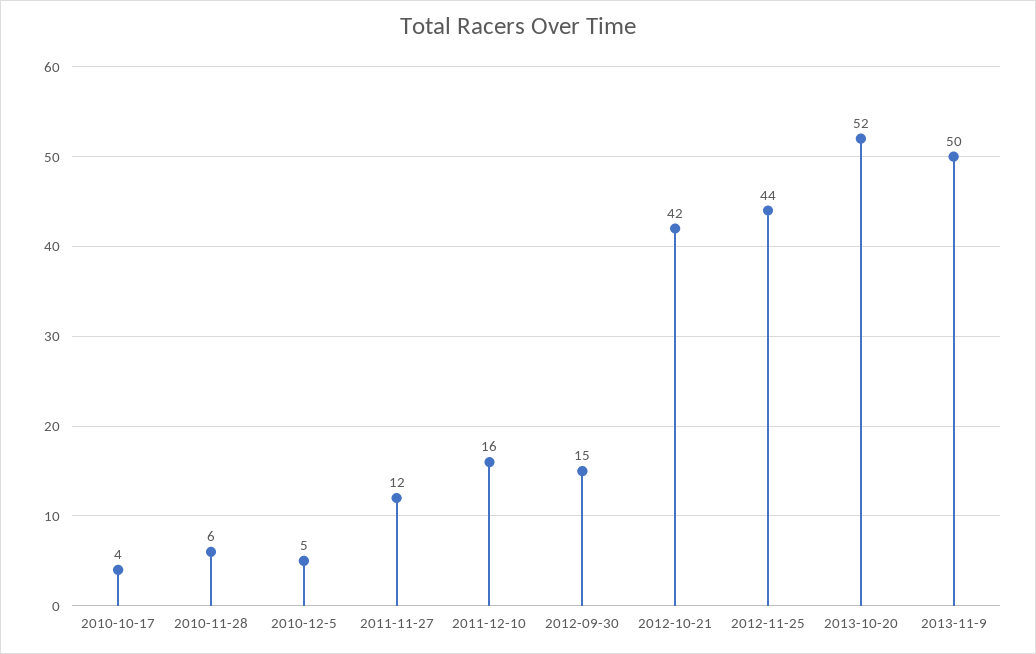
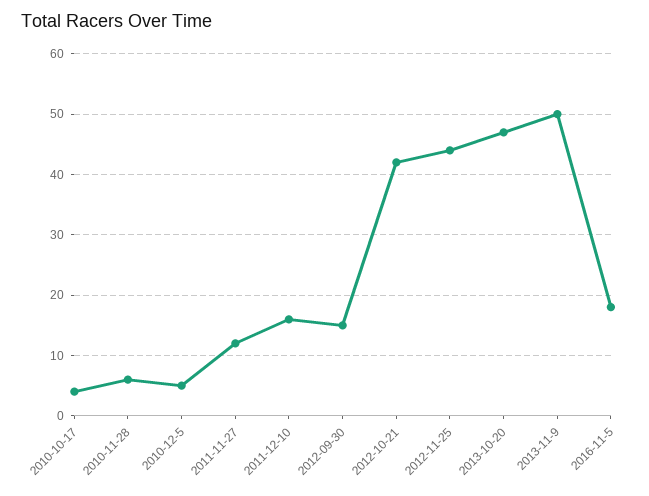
2013-10-20: 52 -> 47
2016-11-5: none -> 18

